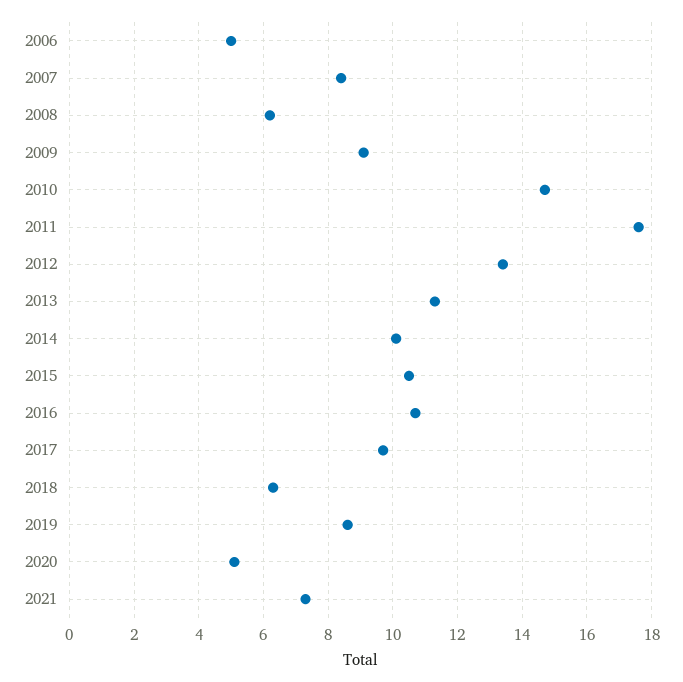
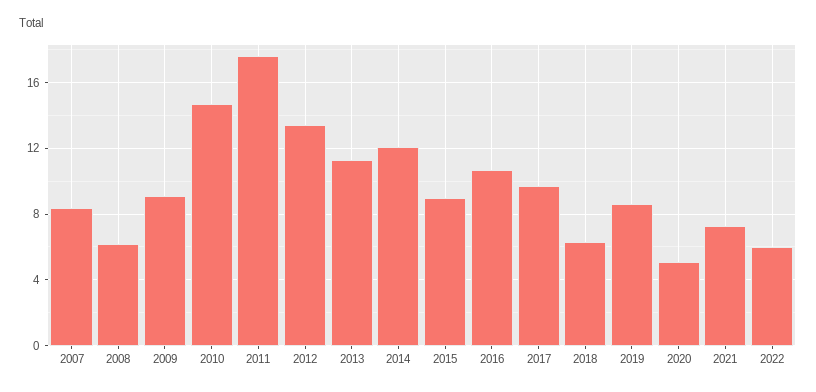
2006: 5 -> none
2014: 10 -> 12
2015: 10.5 -> 9
2022: none -> 6

